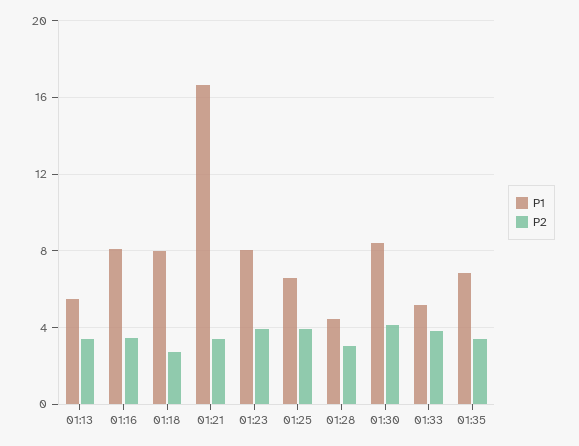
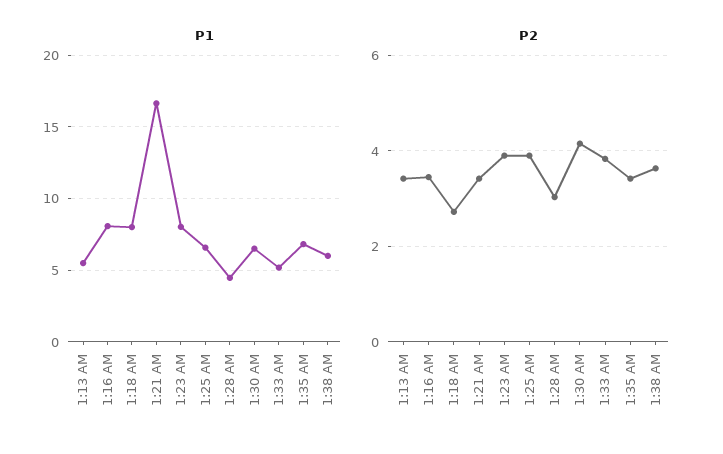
P1, 01:30: 8.5 -> 6.5
P1, 1:38 AM: none -> 6
P2, 1:38 AM: none -> 3.6

